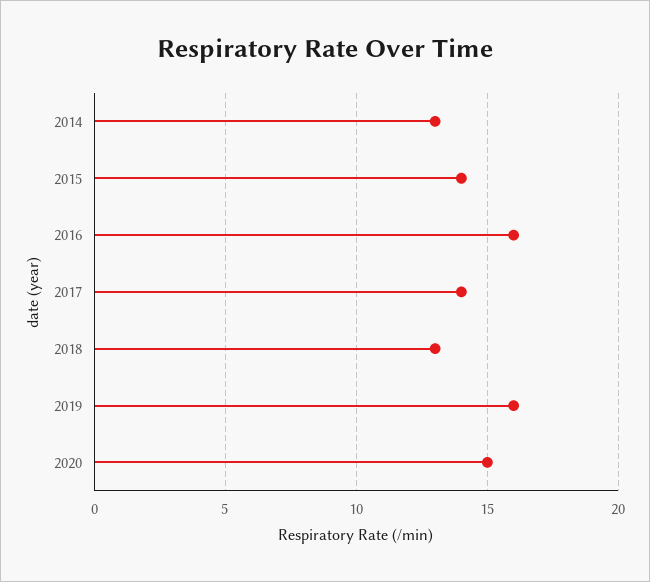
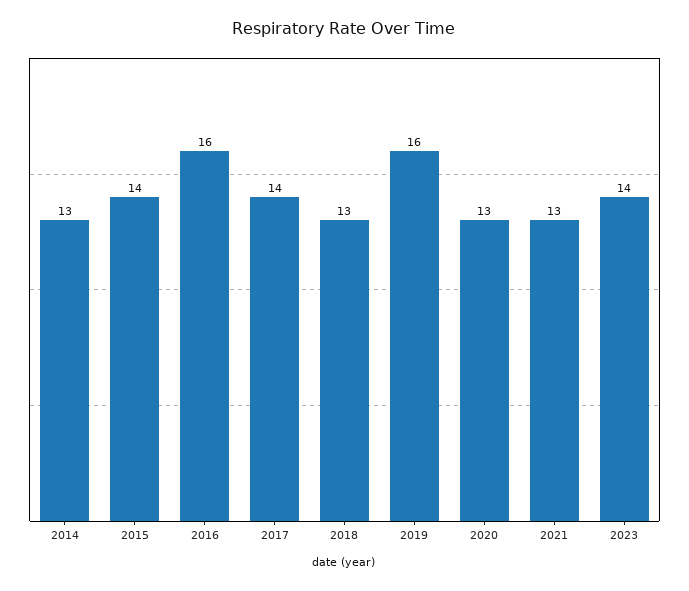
2020: 15 -> 13
2021: none -> 13
2023: none -> 14

